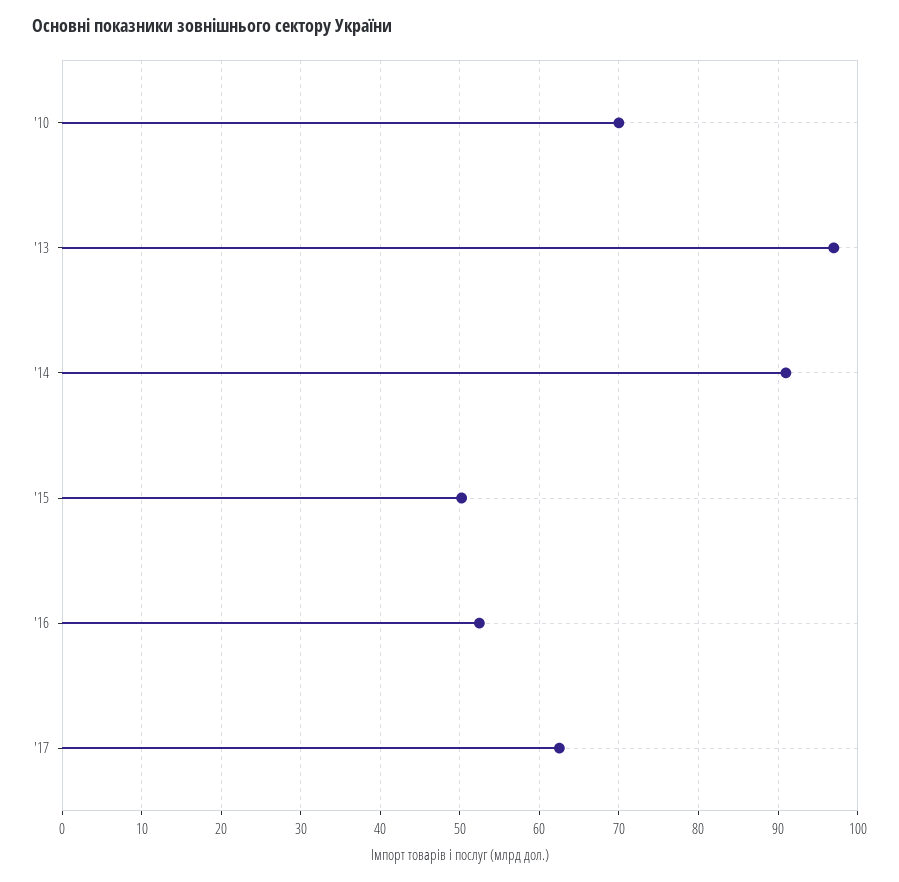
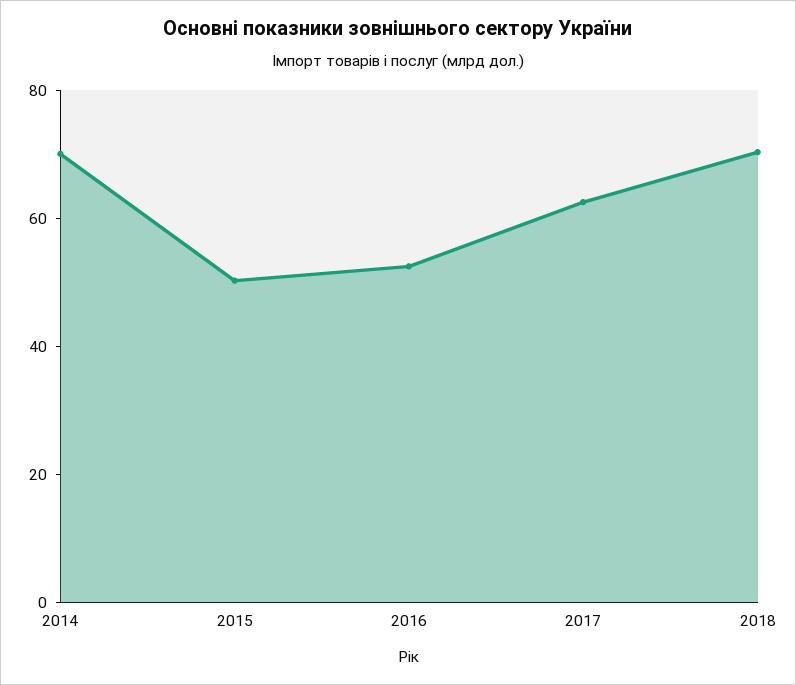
'10: 70 -> none
'13: 97 -> none
'14: 91 -> 70
2018: none -> 70

